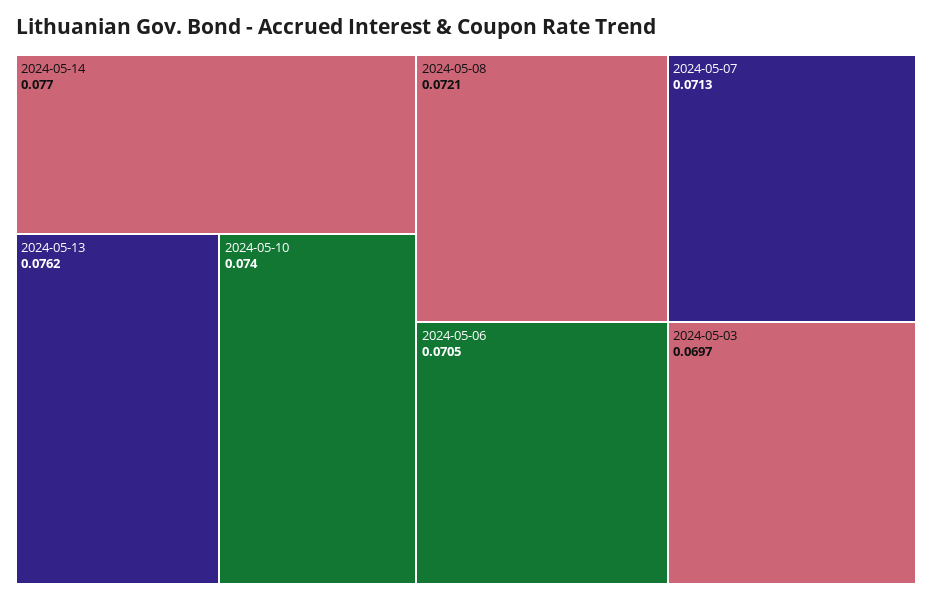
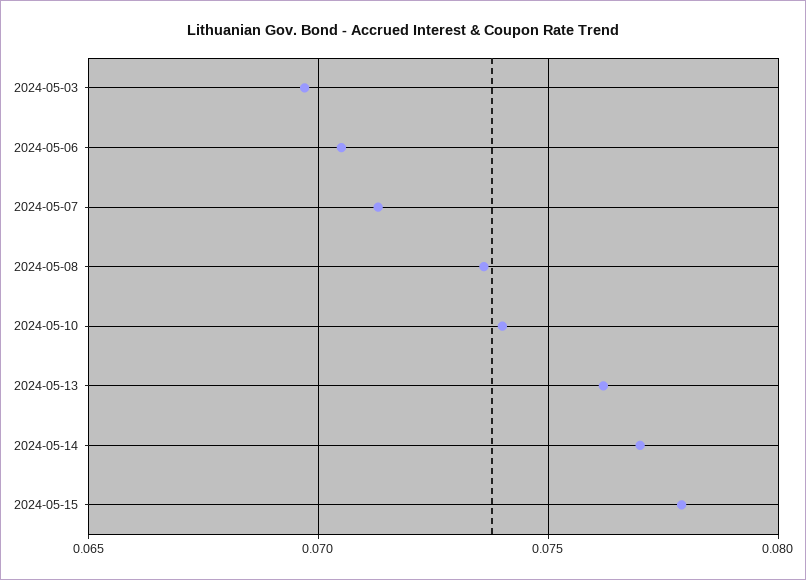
2024-05-08: 0.0721 -> 0.0735
2024-05-15: none -> 0.078

